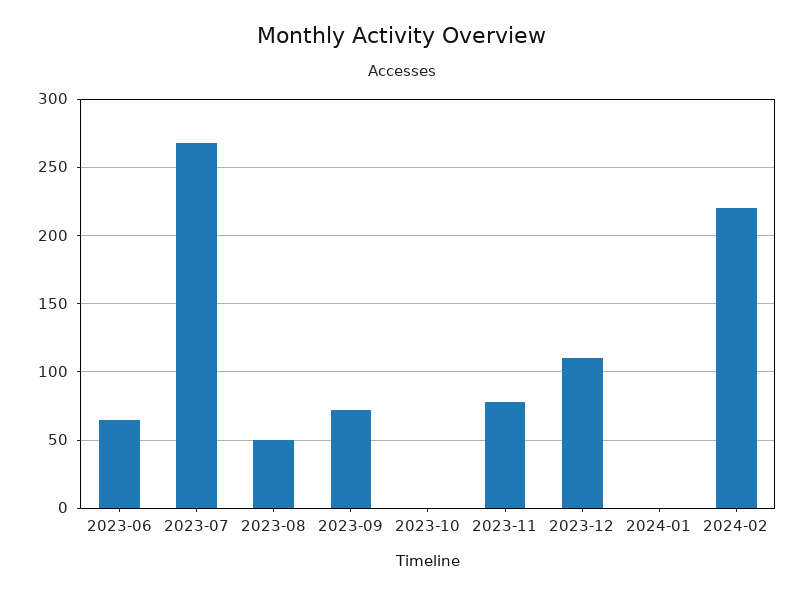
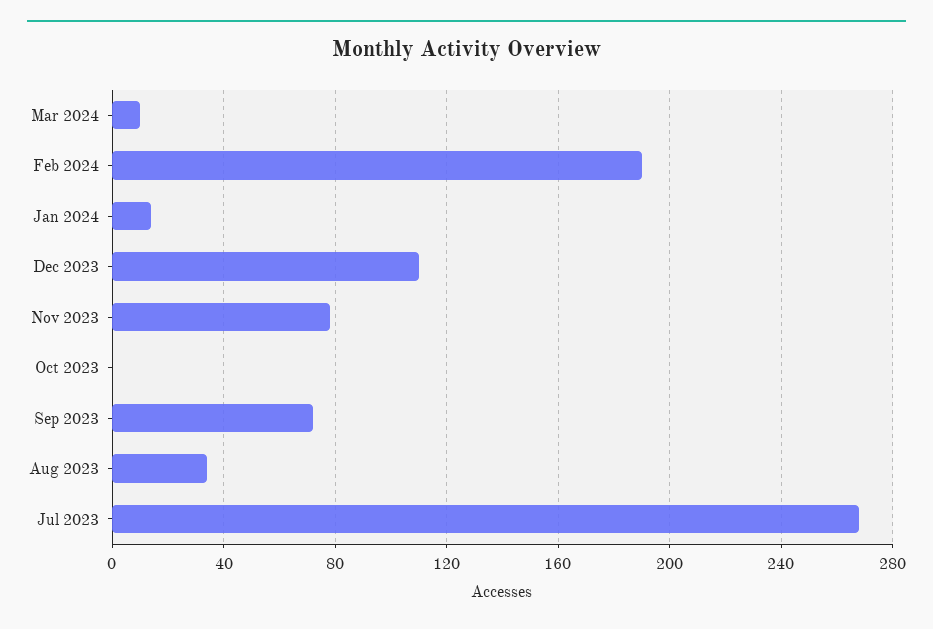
2023-06: 65 -> none
2023-08: 50 -> 35
2024-01: 0 -> 15
2024-02: 220 -> 190
Mar 2024: none -> 10

